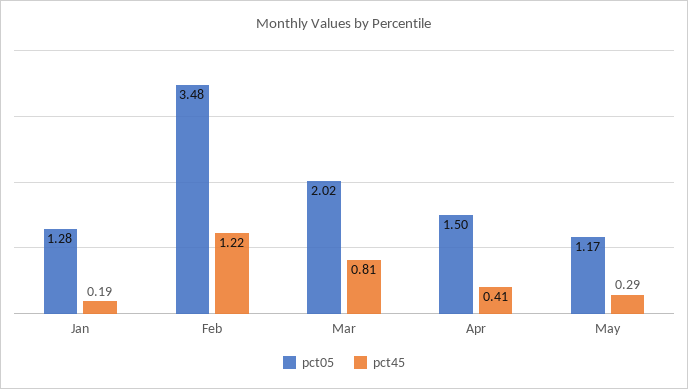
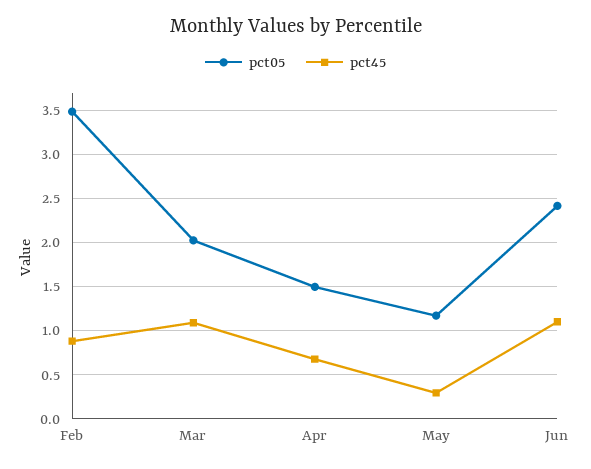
pct05, Jan: 1.28 -> none
pct45, Jan: 0.19 -> none
pct45, Feb: 1.22 -> 0.9
pct45, Mar: 0.81 -> 1.1
pct45, Apr: 0.41 -> 0.7
pct05, Jun: none -> 2.4
pct45, Jun: none -> 1.1

